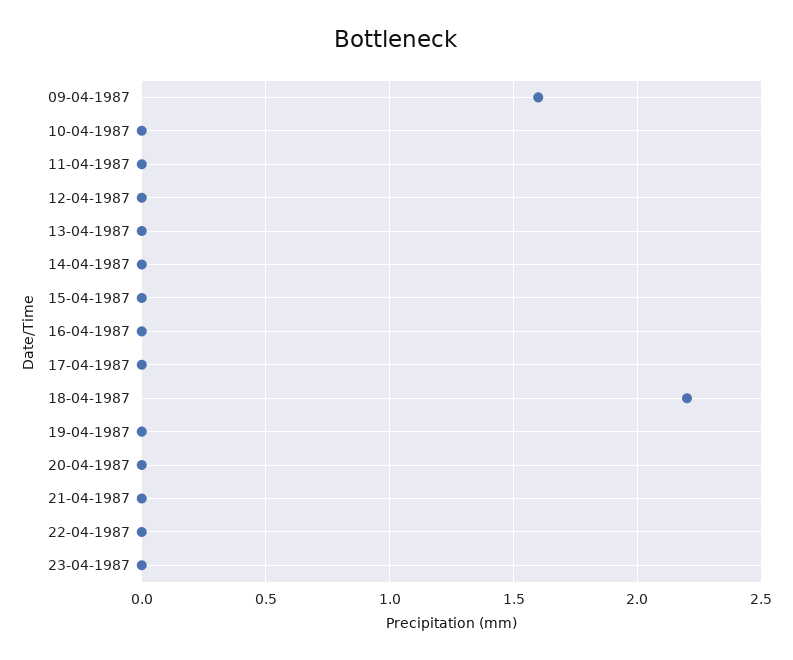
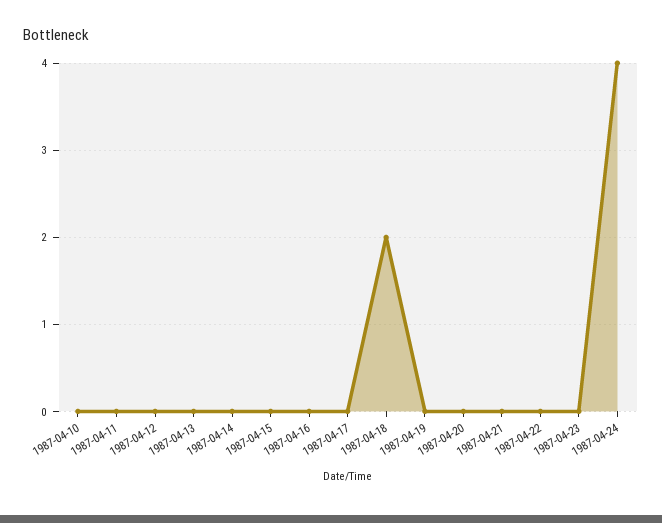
09-04-1987: 1.6 -> none
18-04-1987: 2.2 -> 2
1987-04-24: none -> 4

